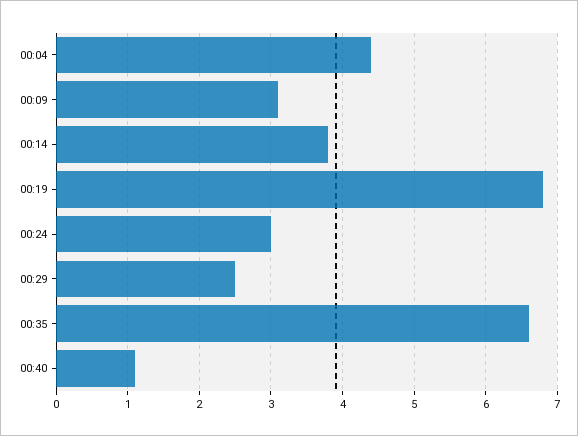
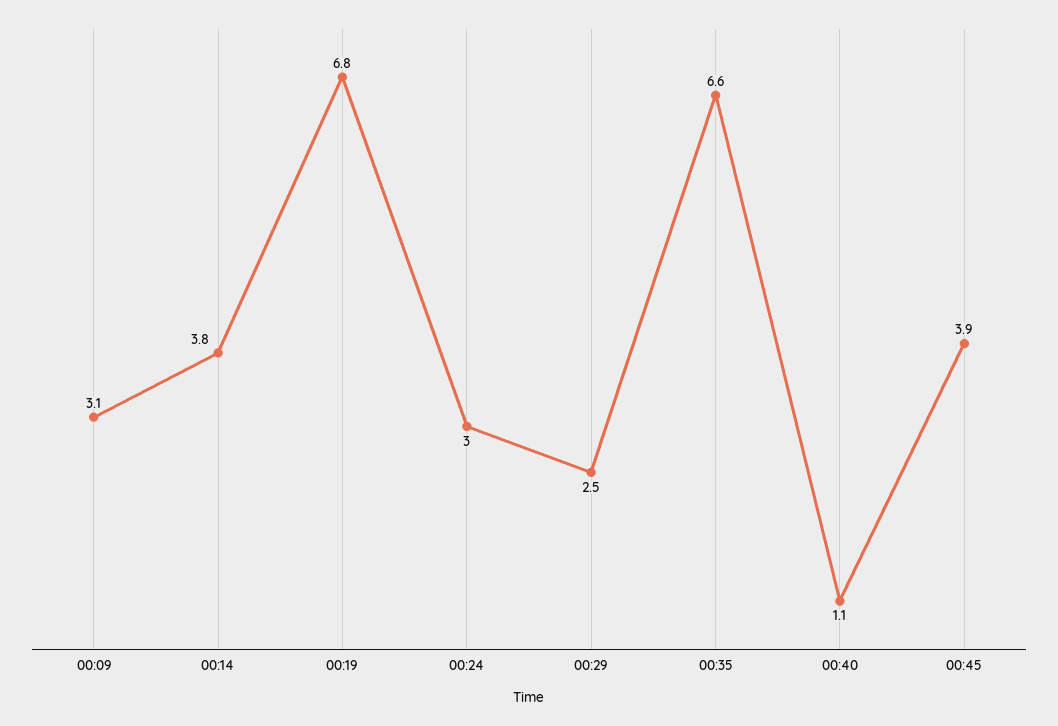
00:04: 4.4 -> none
00:45: none -> 3.9

